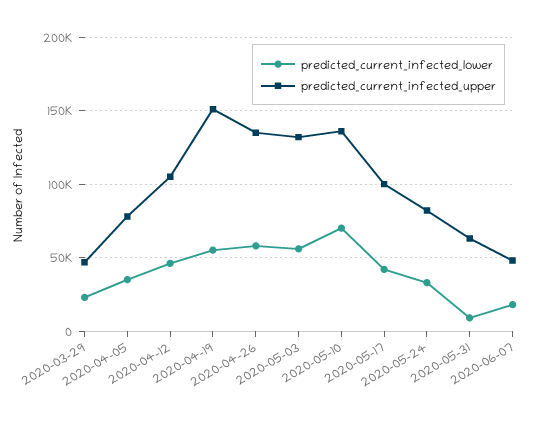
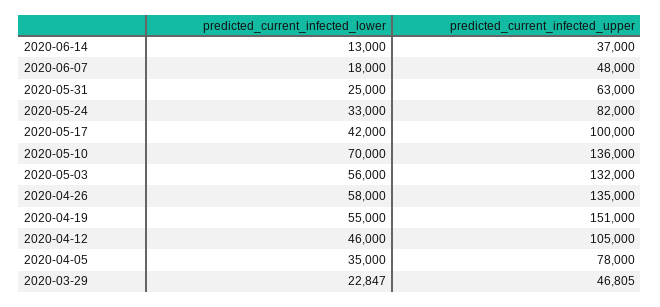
predicted_current_infected_lower, 2020-05-31: 10000 -> 25000
predicted_current_infected_lower, 2020-06-14: none -> 13000
predicted_current_infected_upper, 2020-06-14: none -> 37000

